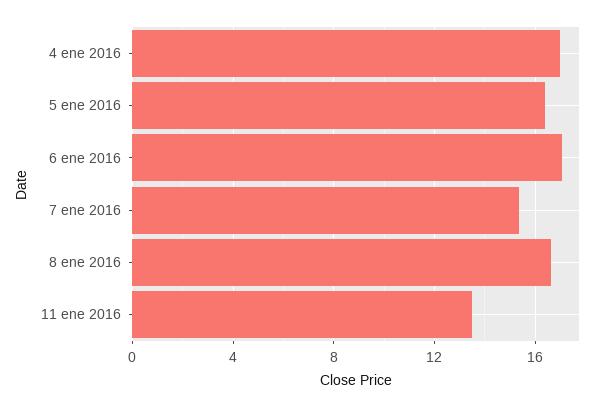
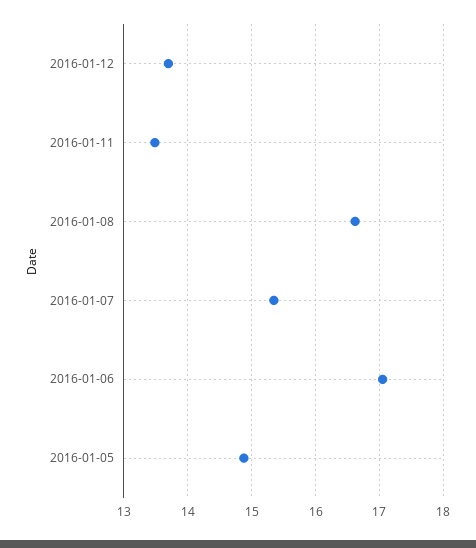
4 ene 2016: 17 -> none
5 ene 2016: 16.5 -> 14.9
2016-01-12: none -> 13.7

